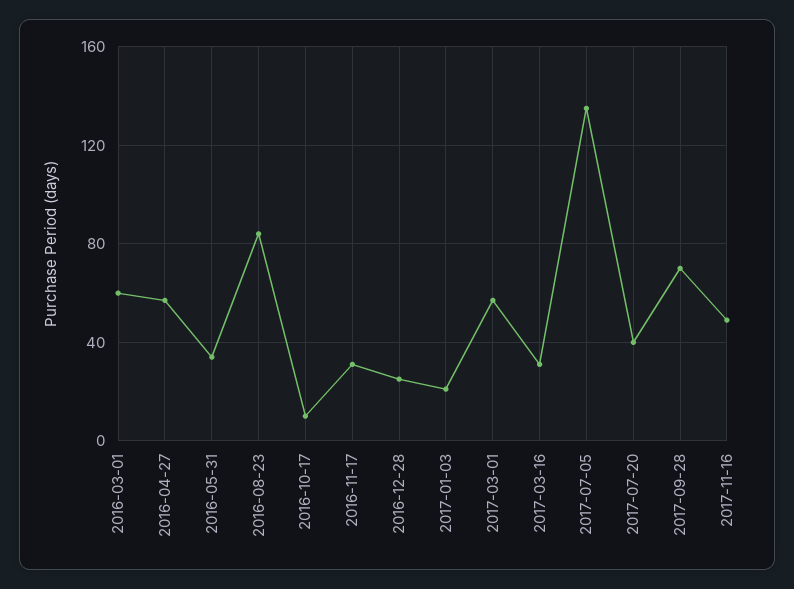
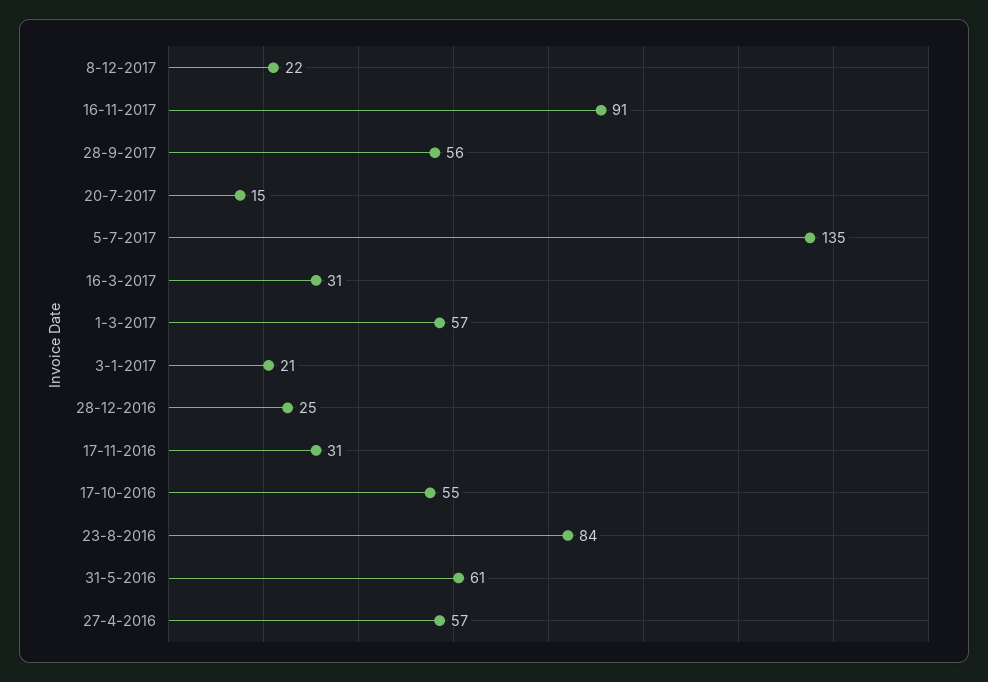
2016-03-01: 60 -> none
2016-05-31: 35 -> 61
2016-10-17: 10 -> 55
2017-07-20: 40 -> 15
2017-09-28: 70 -> 56
2017-11-16: 50 -> 91
8-12-2017: none -> 22

